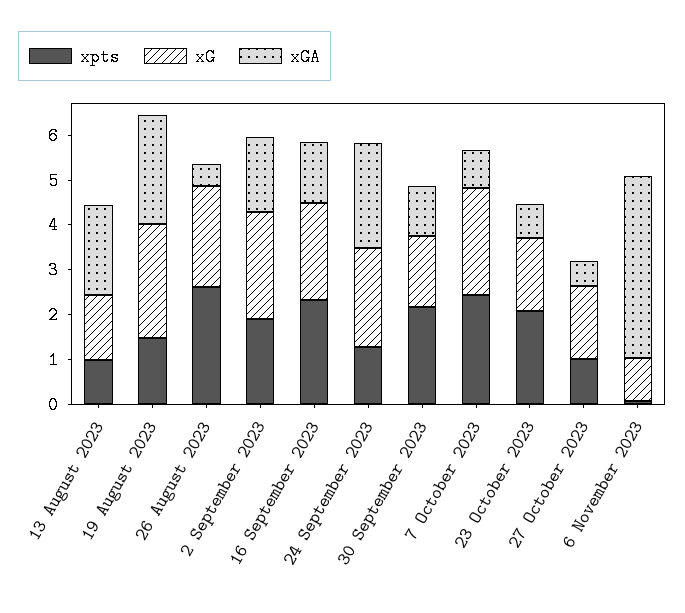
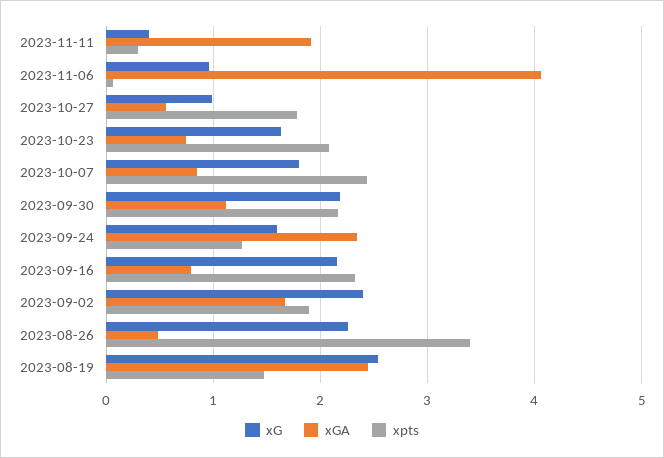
xpts, 13 August 2023: 1 -> none
xG, 13 August 2023: 1.4 -> none
xGA, 13 August 2023: 2 -> none
xpts, 26 August 2023: 2.6 -> 3.4
xGA, 16 September 2023: 1.4 -> 0.8
xG, 24 September 2023: 2.2 -> 1.6
xG, 30 September 2023: 1.6 -> 2.2
xG, 7 October 2023: 2.4 -> 1.8
xpts, 27 October 2023: 1 -> 1.8
xG, 27 October 2023: 1.6 -> 1
xG, 2023-11-11: none -> 0.4
xGA, 2023-11-11: none -> 1.9
xpts, 2023-11-11: none -> 0.3

